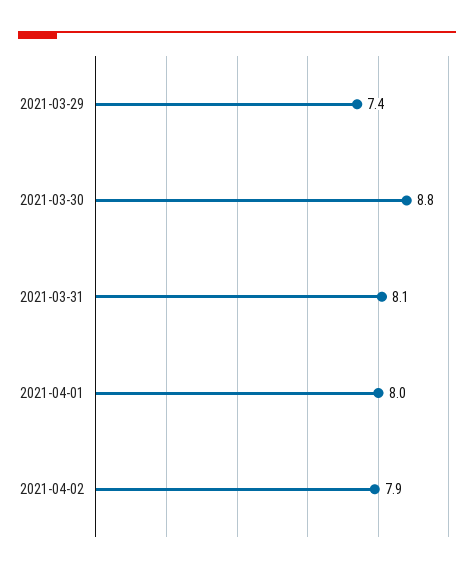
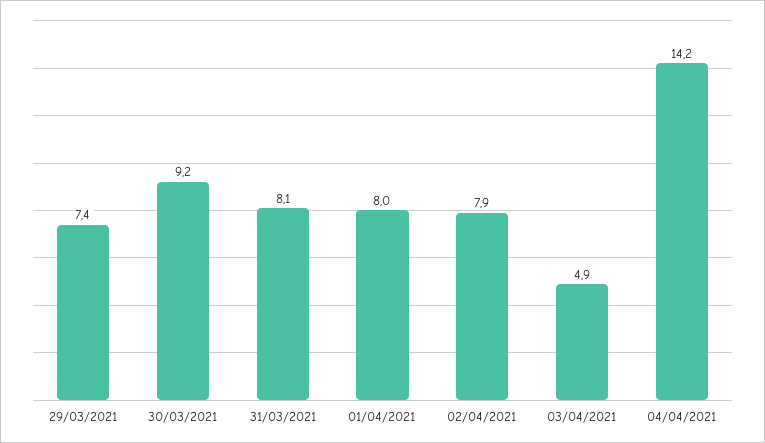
2021-03-30: 8.8 -> 9.2
03/04/2021: none -> 4.9
04/04/2021: none -> 14.2

